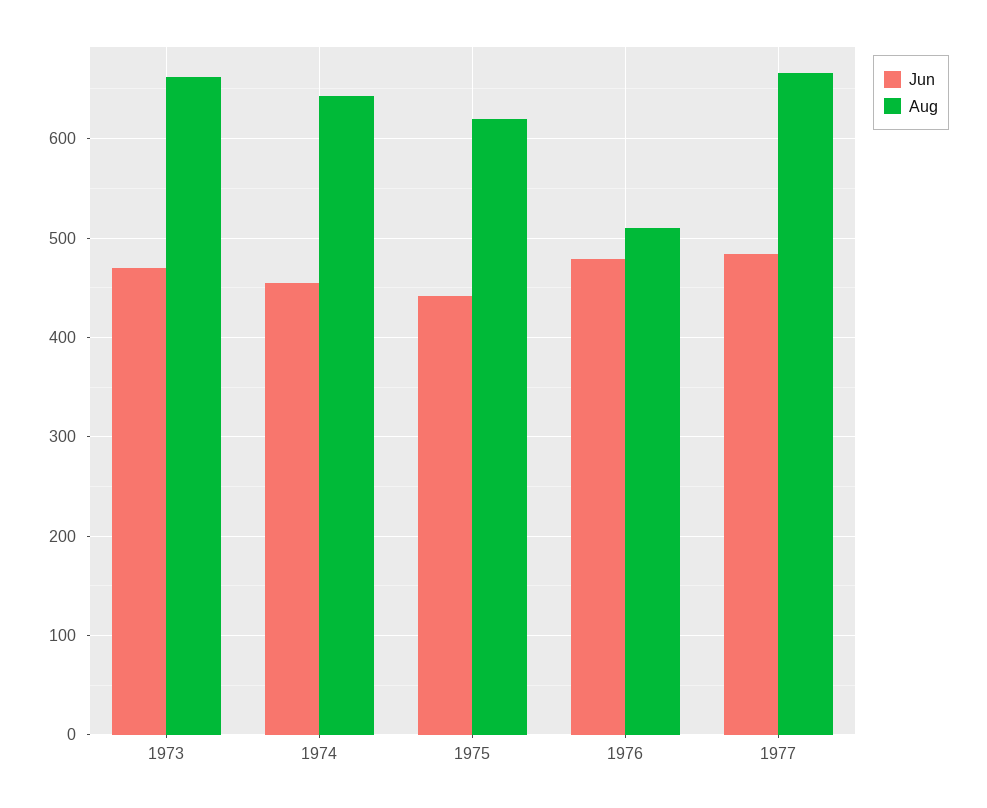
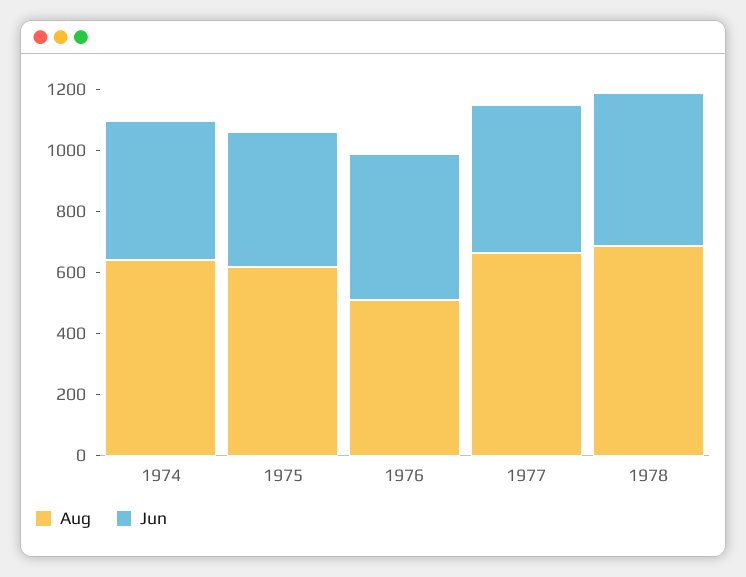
Jun, 1973: 470 -> none
Aug, 1973: 660 -> none
Aug, 1978: none -> 700
Jun, 1978: none -> 500

